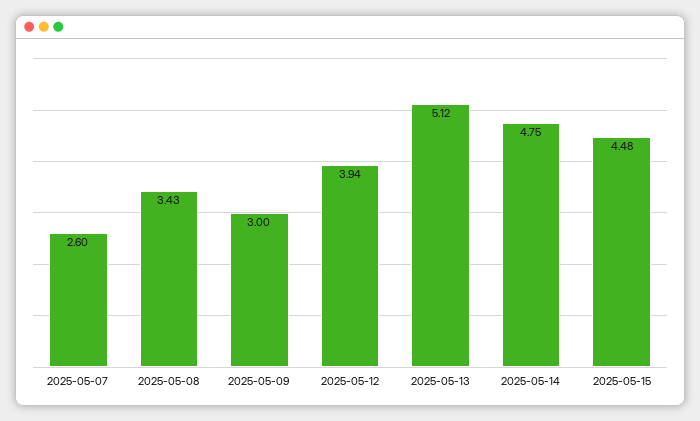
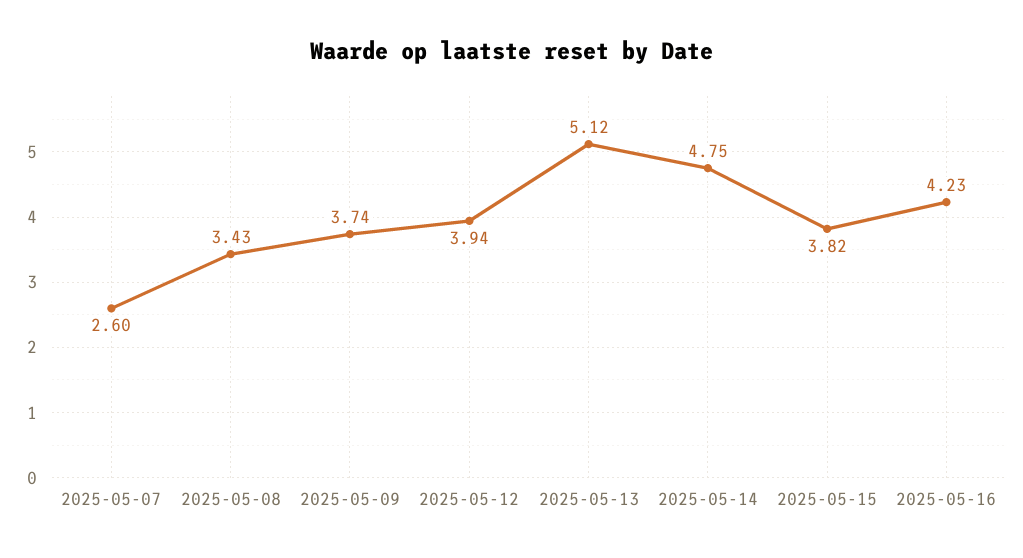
2025-05-09: 3 -> 3.74
2025-05-15: 4.48 -> 3.82
2025-05-16: none -> 4.23

